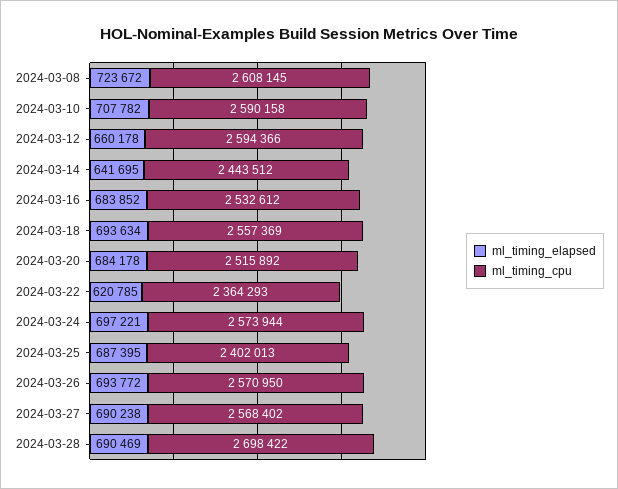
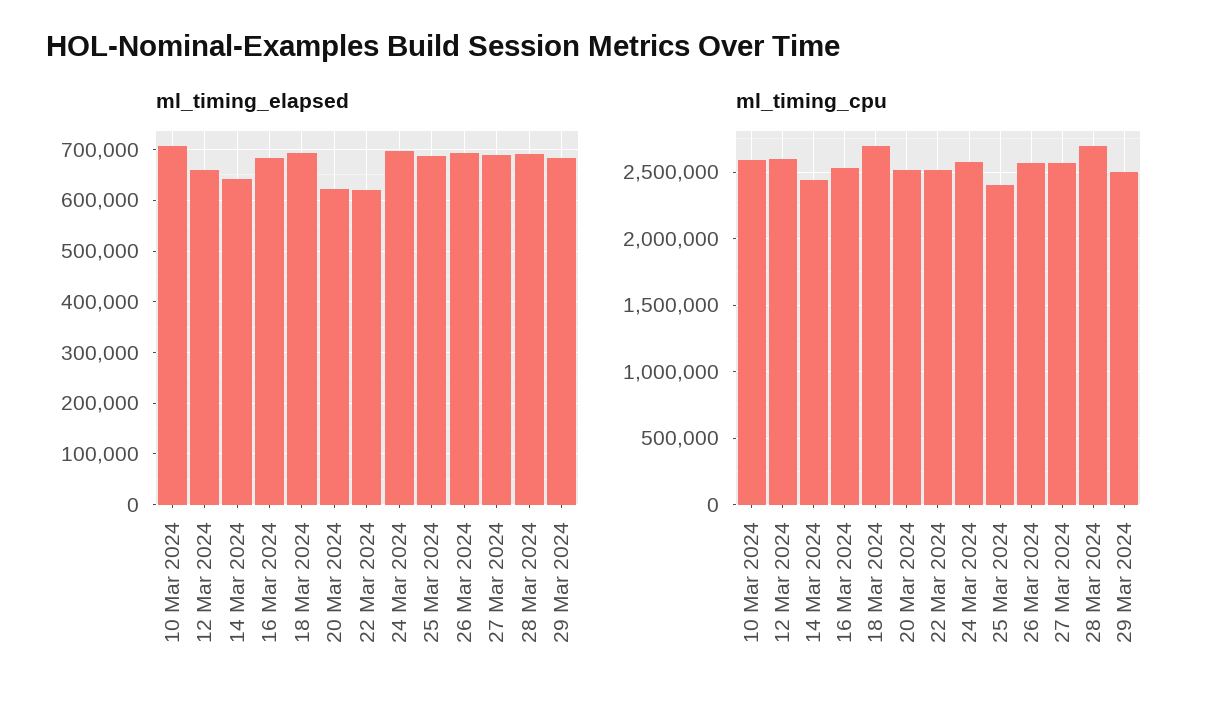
ml_timing_elapsed, 2024-03-08: 723672 -> none
ml_timing_cpu, 2024-03-08: 2608145 -> none
ml_timing_cpu, 2024-03-18: 2557369 -> 2700000
ml_timing_elapsed, 2024-03-20: 684178 -> 620000
ml_timing_cpu, 2024-03-22: 2364293 -> 2500000
ml_timing_elapsed, 29 Mar 2024: none -> 680000
ml_timing_cpu, 29 Mar 2024: none -> 2500000

